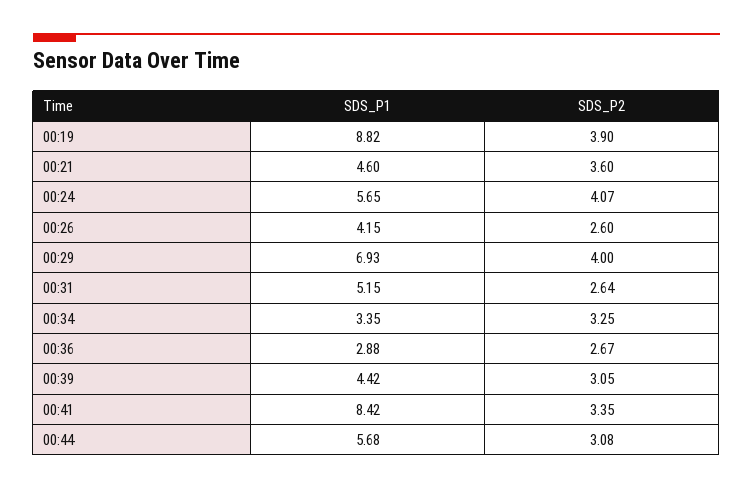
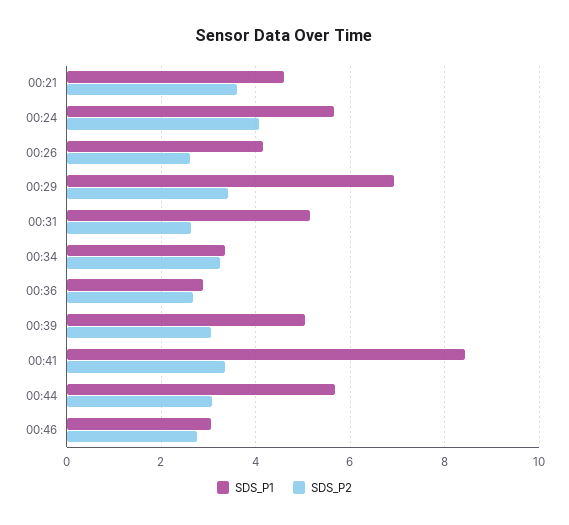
SDS_P1, 00:19: 8.82 -> none
SDS_P2, 00:19: 3.9 -> none
SDS_P2, 00:29: 4 -> 3.4
SDS_P1, 00:39: 4.42 -> 5
SDS_P1, 00:46: none -> 3
SDS_P2, 00:46: none -> 2.8

